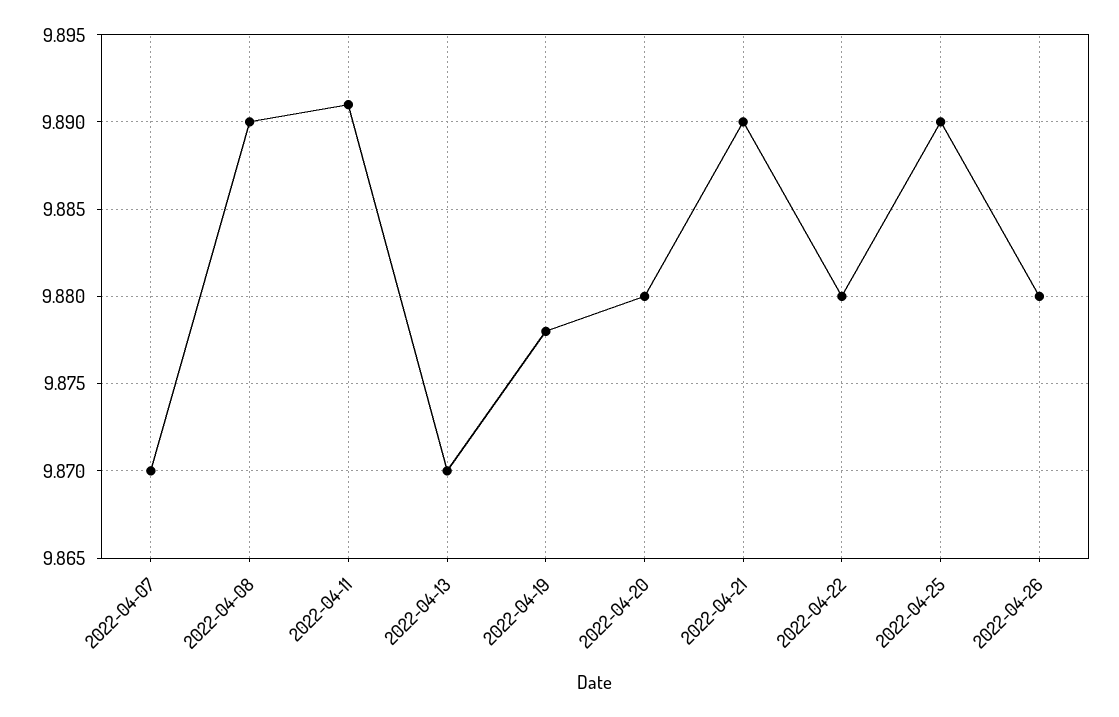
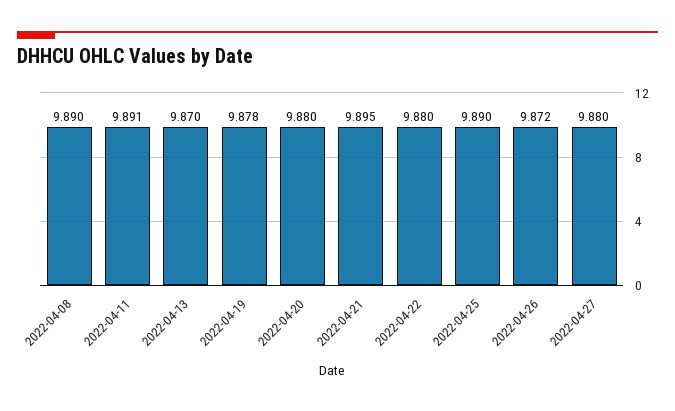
2022-04-07: 9.87 -> none
2022-04-21: 9.89 -> 9.895
2022-04-26: 9.88 -> 9.872
2022-04-27: none -> 9.88

